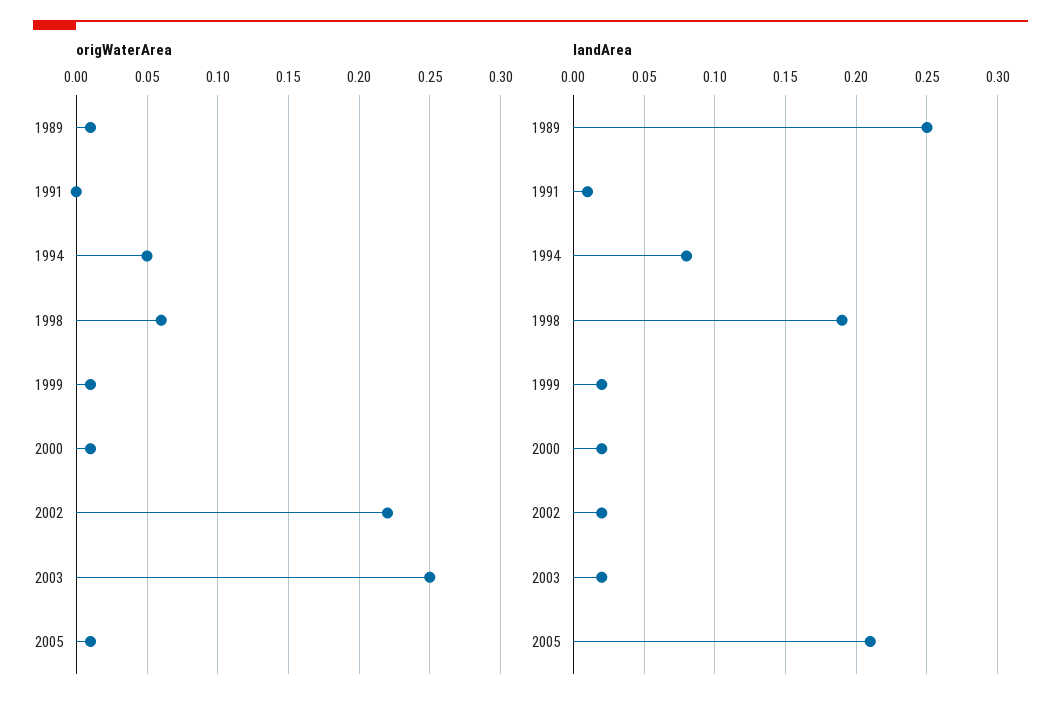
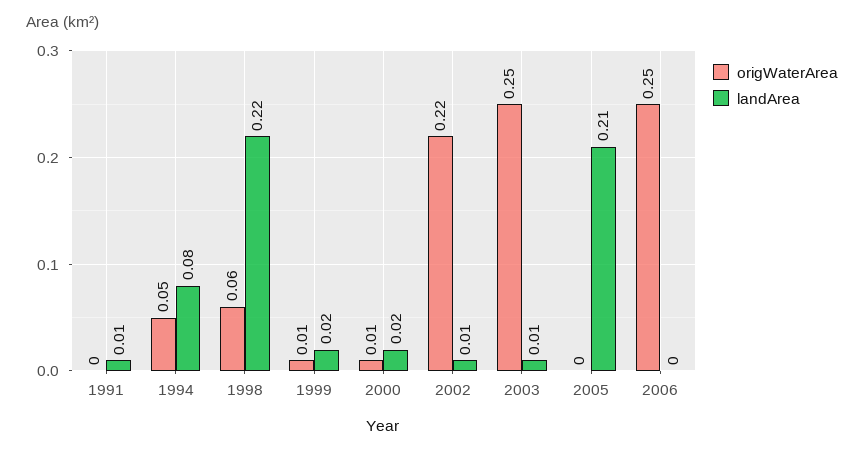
origWaterArea, 1989: 0.01 -> none
origWaterArea, 2005: 0.01 -> 0
landArea, 1989: 0.25 -> none
landArea, 1998: 0.19 -> 0.22
landArea, 2002: 0.02 -> 0.01
landArea, 2003: 0.02 -> 0.01
origWaterArea, 2006: none -> 0.25
landArea, 2006: none -> 0

